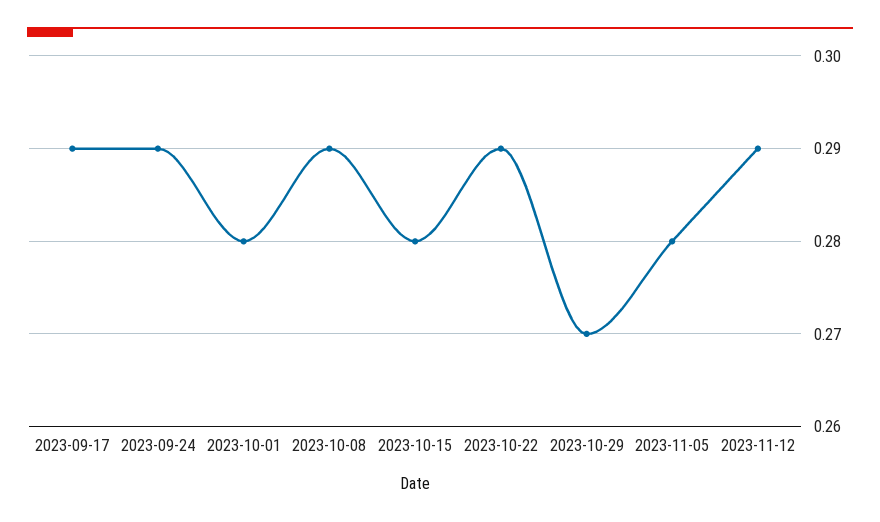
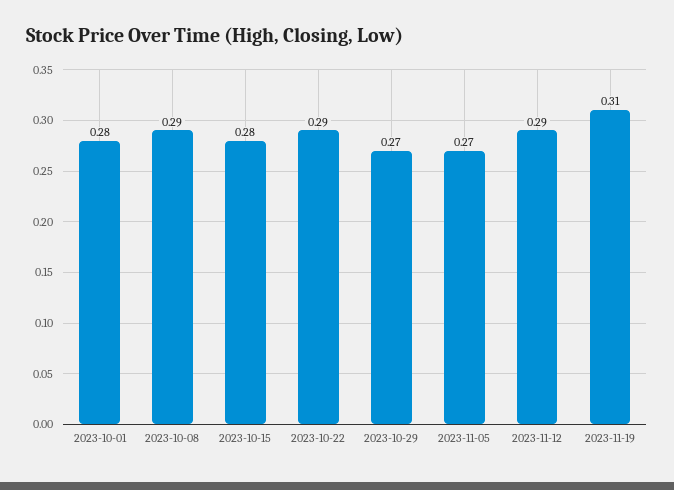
2023-09-17: 0.29 -> none
2023-09-24: 0.29 -> none
2023-11-05: 0.28 -> 0.27
2023-11-19: none -> 0.31

